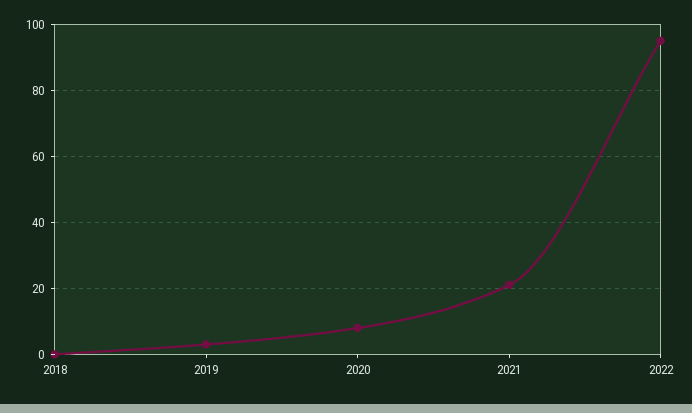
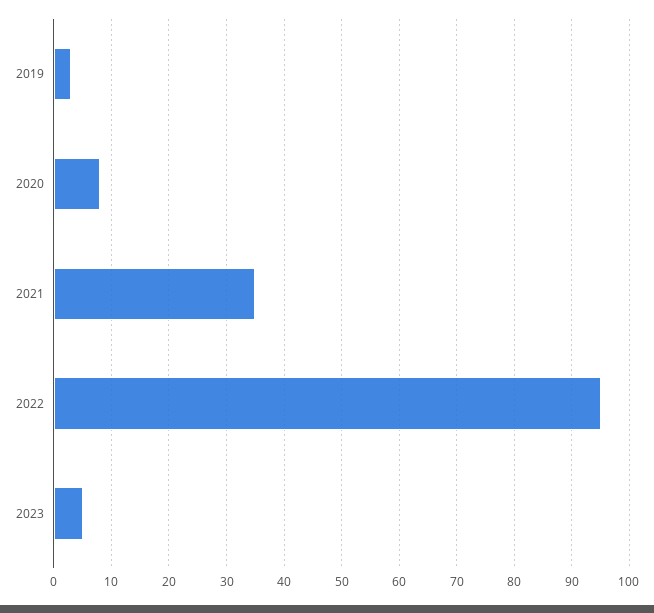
2018: 0 -> none
2021: 20 -> 35
2023: none -> 5

